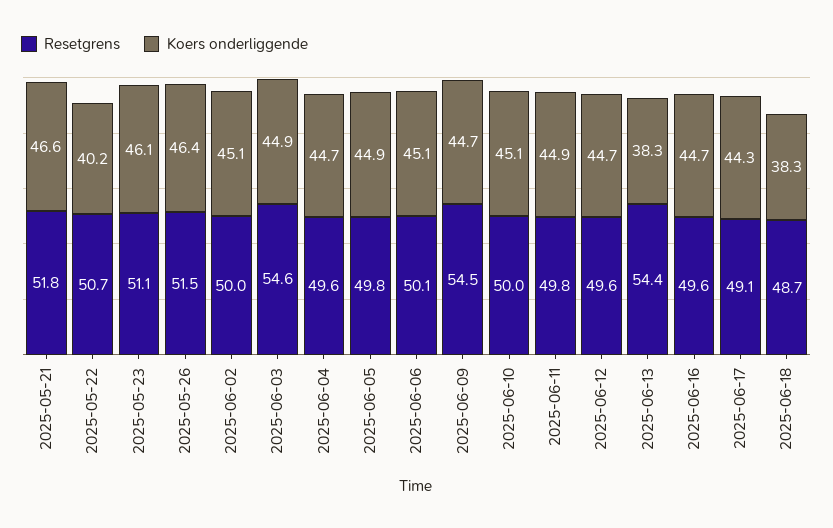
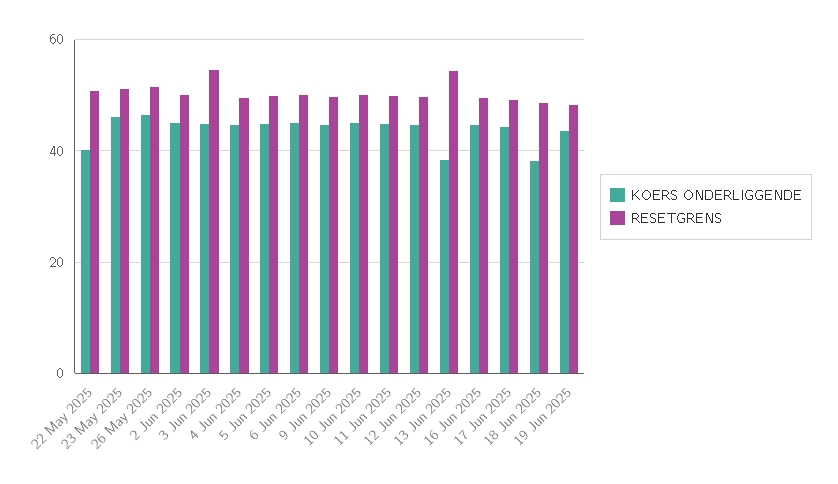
Resetgrens, 2025-05-21: 51.8 -> none
Koers onderliggende, 2025-05-21: 46.6 -> none
Resetgrens, 2025-06-09: 54.5 -> 50
Koers onderliggende, 19 Jun 2025: none -> 44
Resetgrens, 19 Jun 2025: none -> 48

